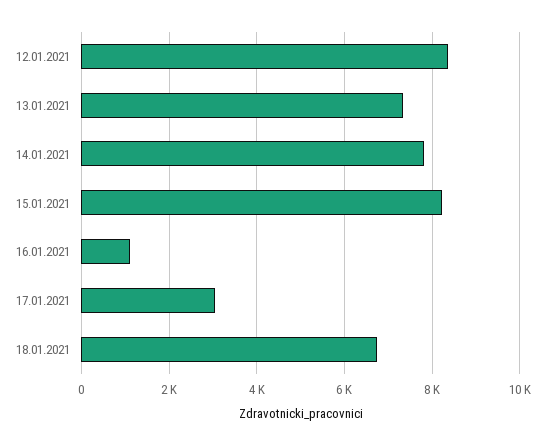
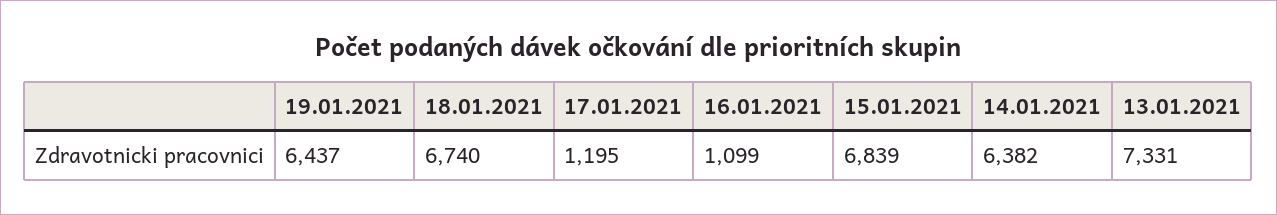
12.01.2021: 8400 -> none
14.01.2021: 7800 -> 6382
15.01.2021: 8200 -> 6839
17.01.2021: 3000 -> 1195
19.01.2021: none -> 6437

